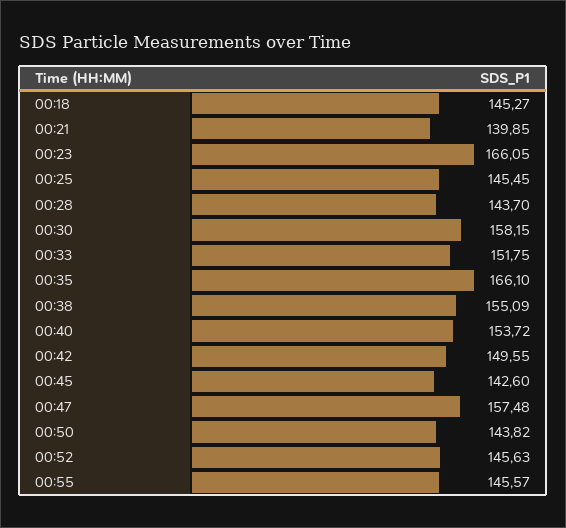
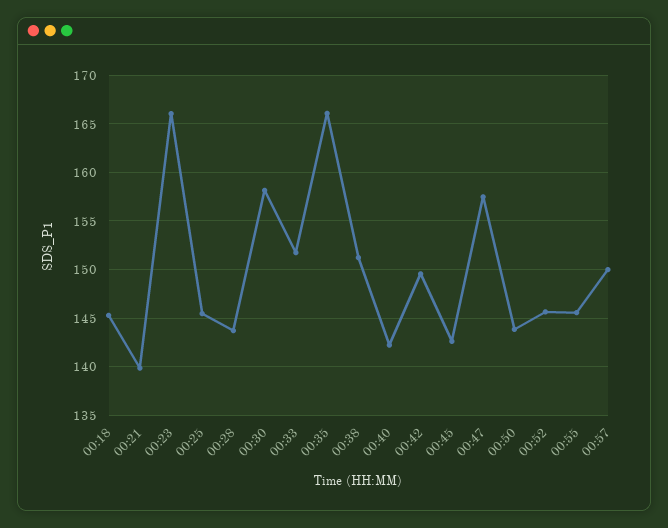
00:38: 155.09 -> 151
00:40: 153.72 -> 142
00:57: none -> 150

